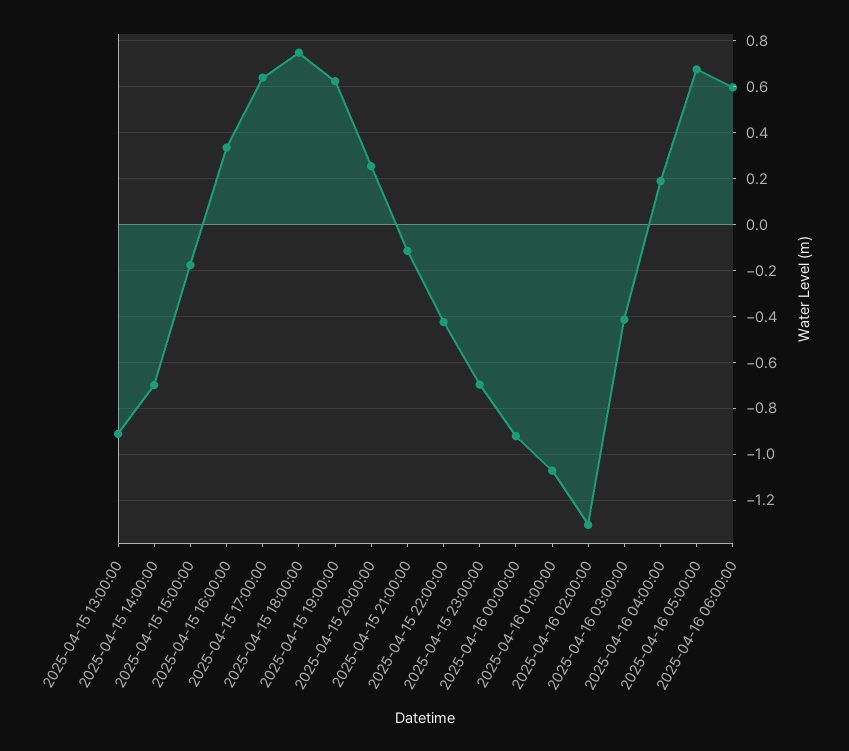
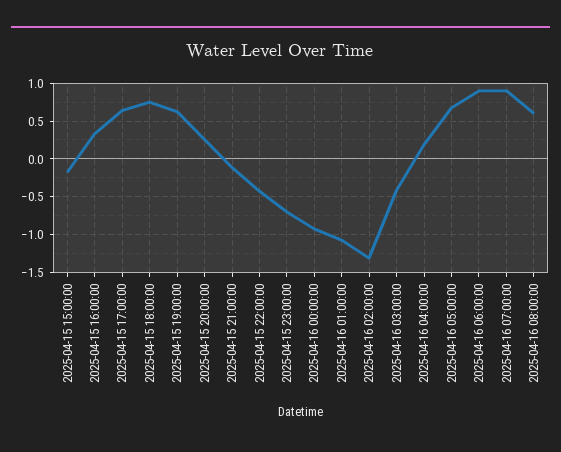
2025-04-15 13:00:00: -0.9 -> none
2025-04-15 14:00:00: -0.7 -> none
2025-04-16 06:00:00: 0.6 -> 0.9
2025-04-16 07:00:00: none -> 0.9
2025-04-16 08:00:00: none -> 0.6

